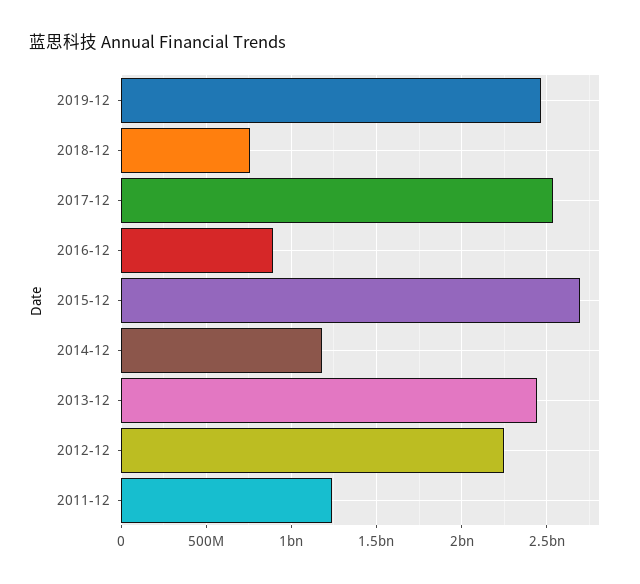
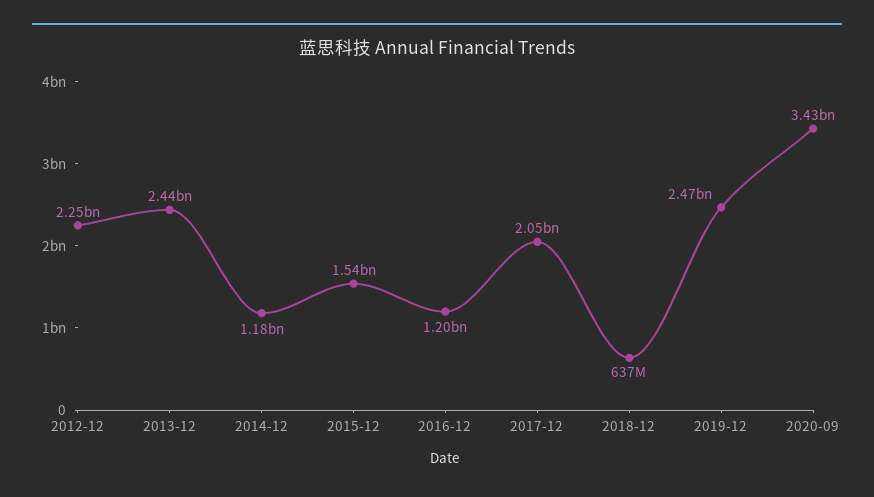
2018-12: 750000000 -> 637000000
2017-12: 2550000000 -> 2050000000
2016-12: 900000000 -> 1200000000
2015-12: 2700000000 -> 1540000000
2011-12: 1250000000 -> none
2020-09: none -> 3430000000

